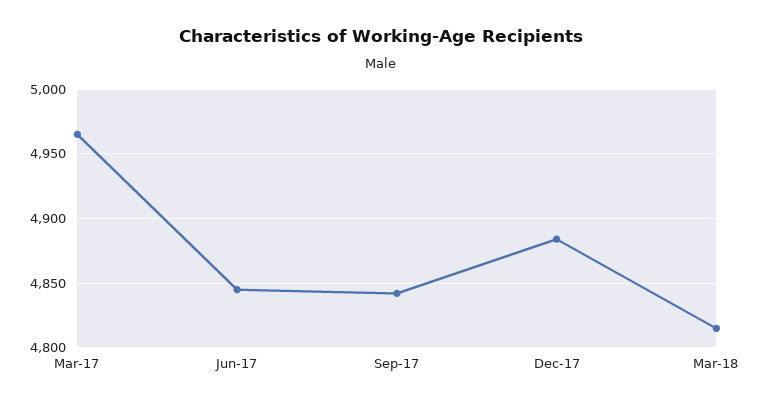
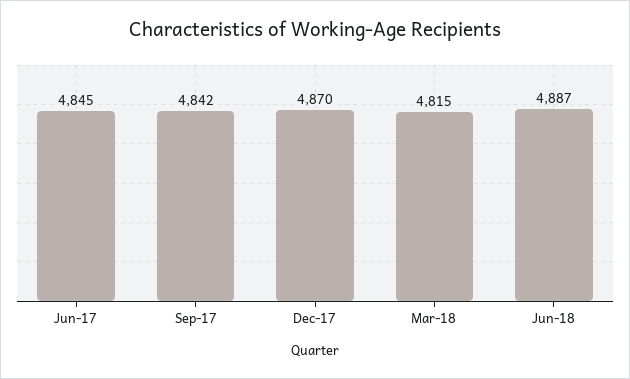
Mar-17: 4965 -> none
Dec-17: 4885 -> 4870
Jun-18: none -> 4887

